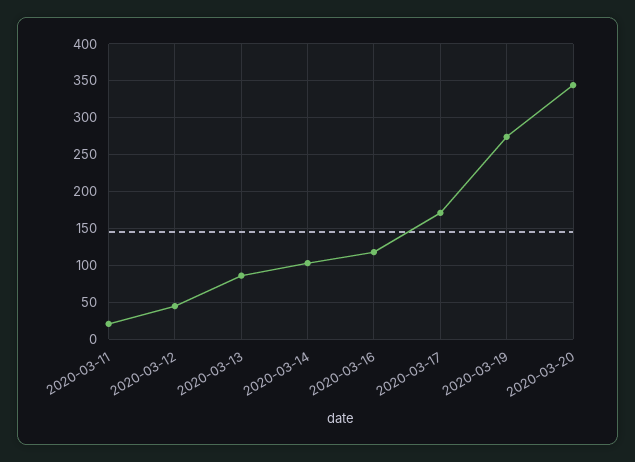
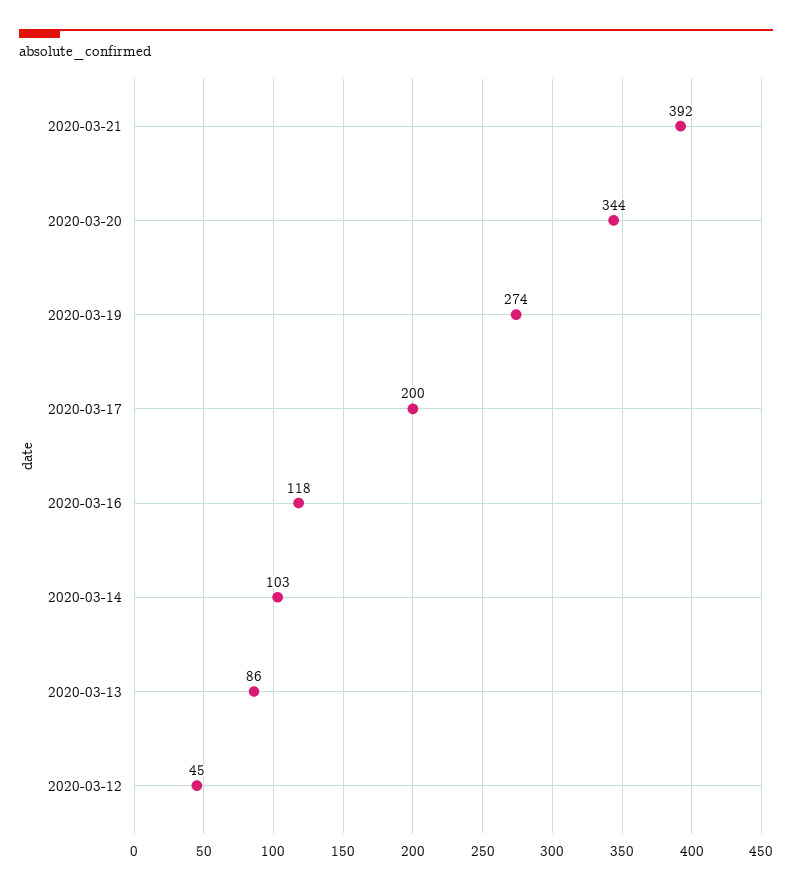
2020-03-11: 20 -> none
2020-03-17: 170 -> 200
2020-03-21: none -> 392

